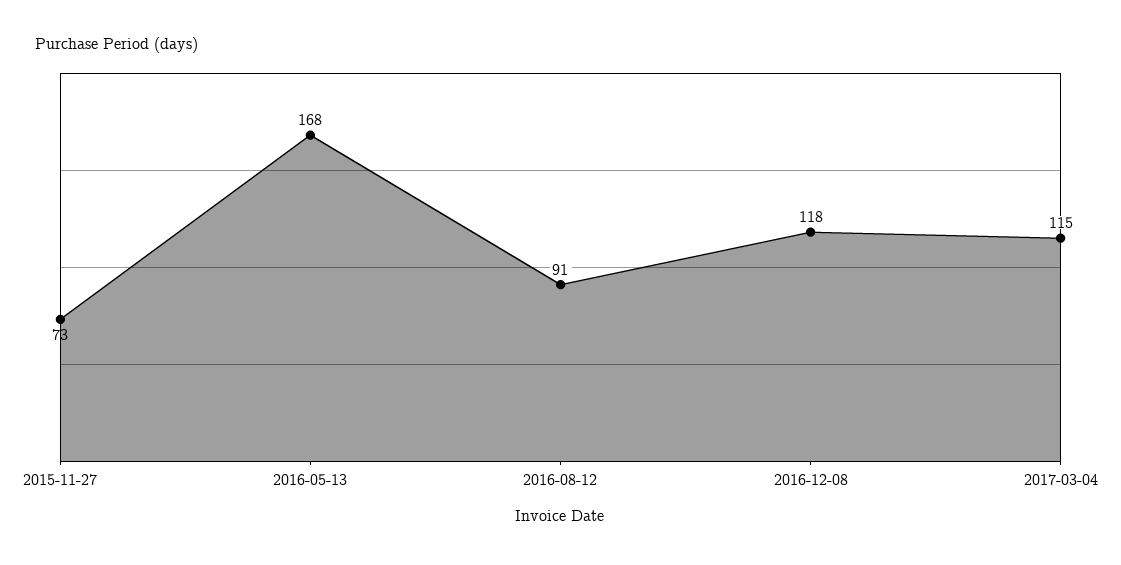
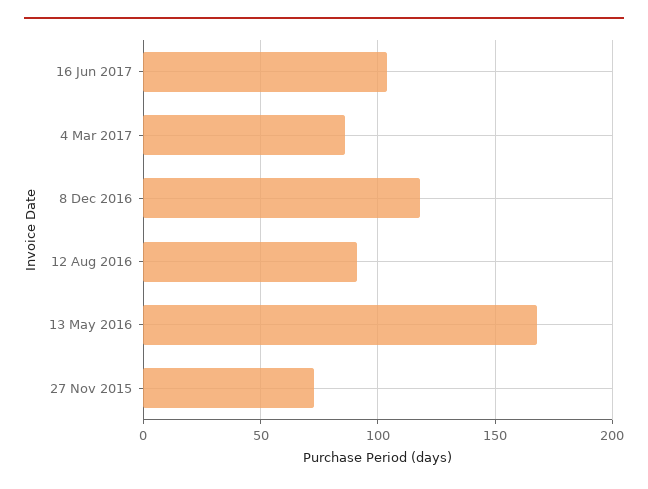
2017-03-04: 115 -> 85
16 Jun 2017: none -> 105

